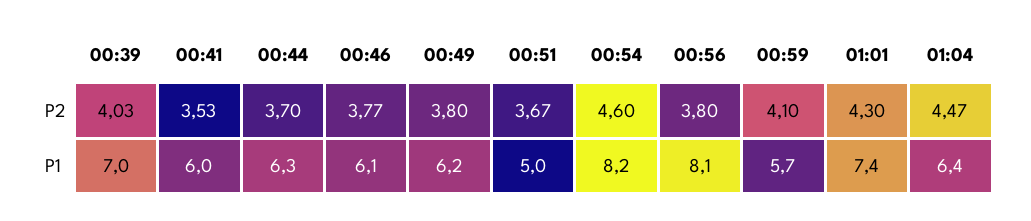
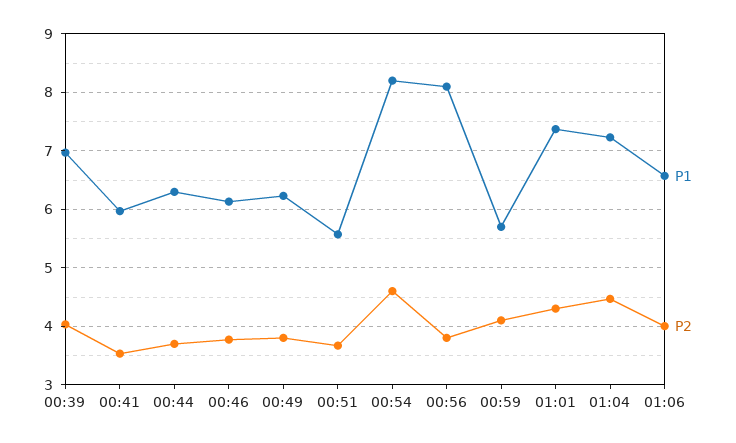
P1, 00:51: 5 -> 5.6
P1, 01:04: 6.4 -> 7.2
P1, 01:06: none -> 6.6
P2, 01:06: none -> 4

